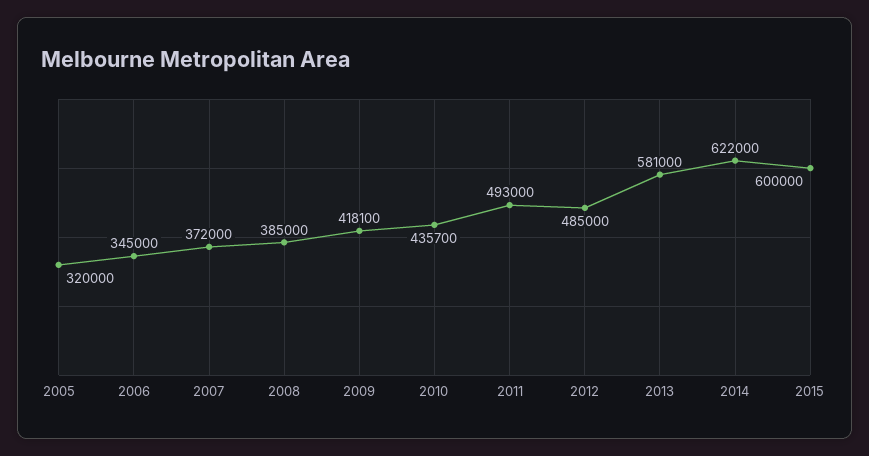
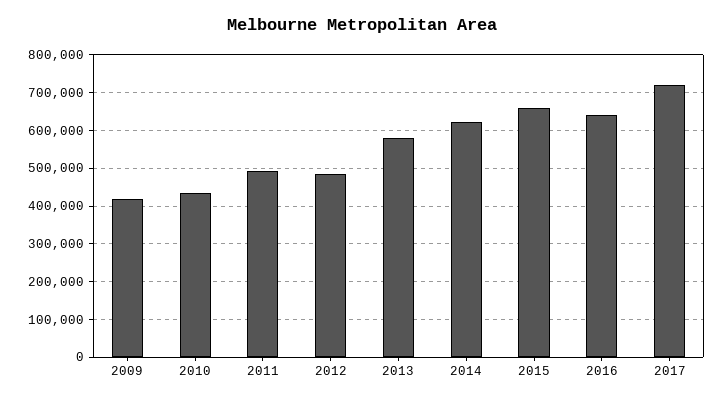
2005: 320000 -> none
2006: 345000 -> none
2007: 372000 -> none
2008: 385000 -> none
2015: 600000 -> 660000
2016: none -> 640000
2017: none -> 720000

